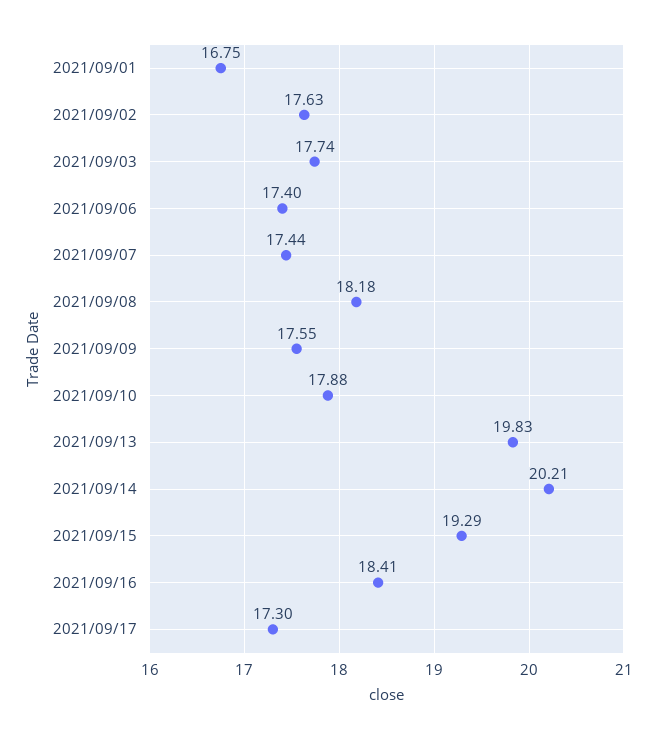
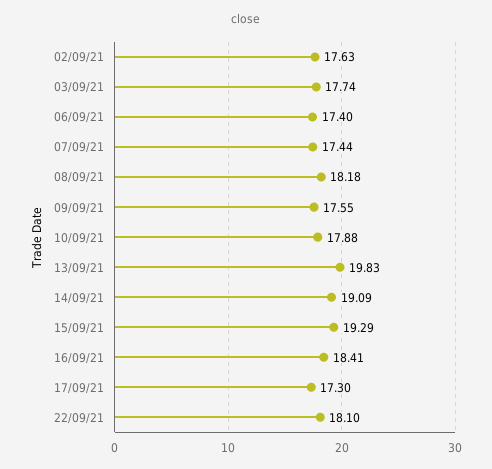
2021/09/01: 16.75 -> none
2021/09/14: 20.21 -> 19.09
22/09/21: none -> 18.1

